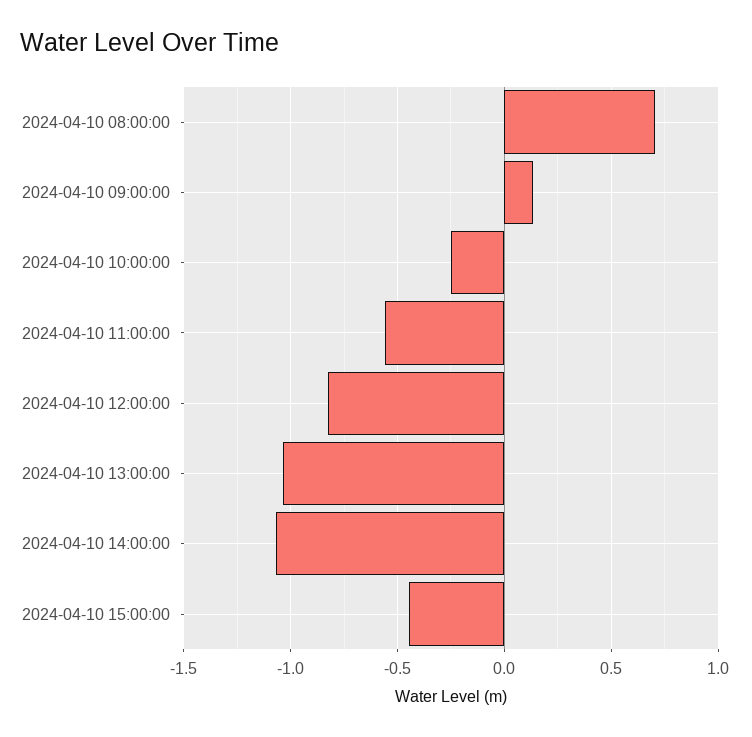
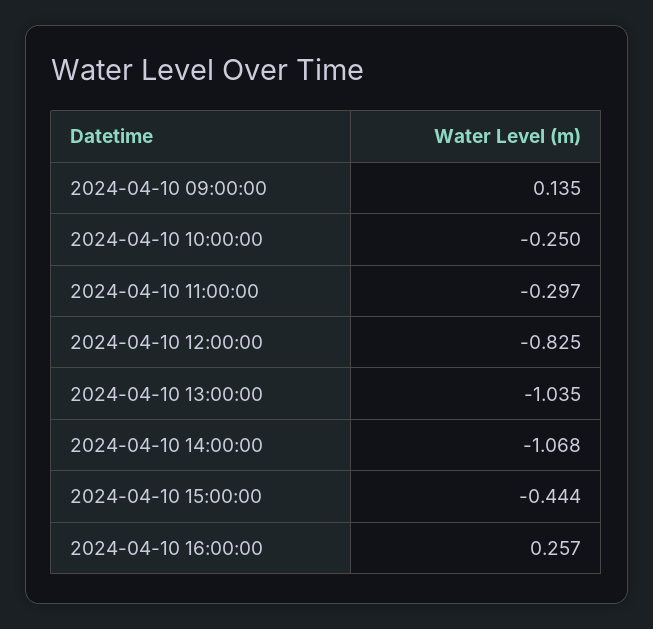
2024-04-10 08:00:00: 0.7 -> none
2024-04-10 11:00:00: -0.55 -> -0.297
2024-04-10 16:00:00: none -> 0.257

